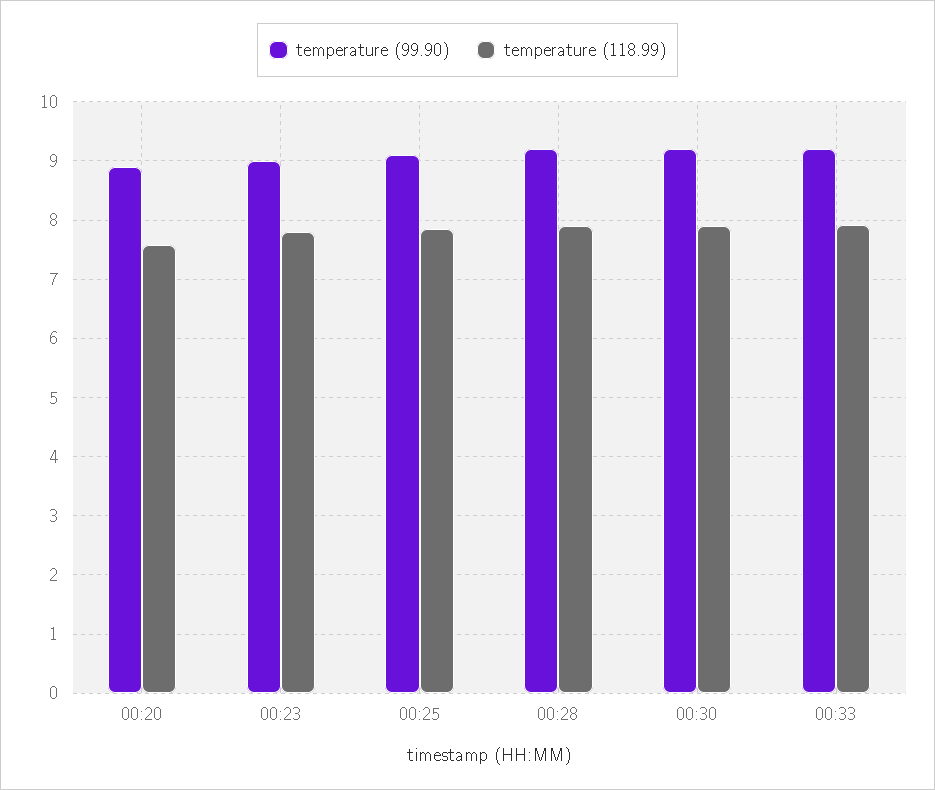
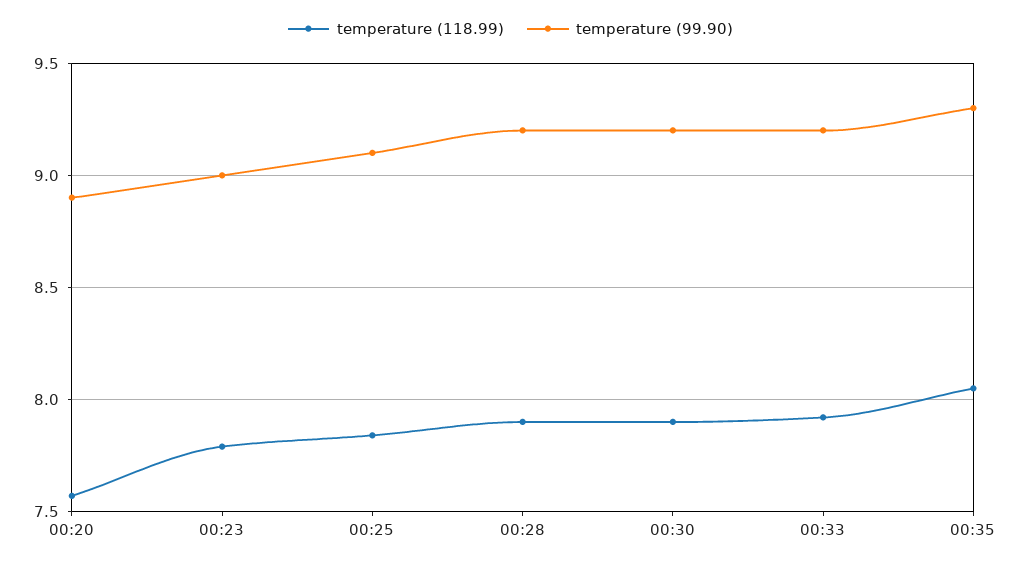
temperature (118.99), 00:35: none -> 8.05
temperature (99.90), 00:35: none -> 9.3

